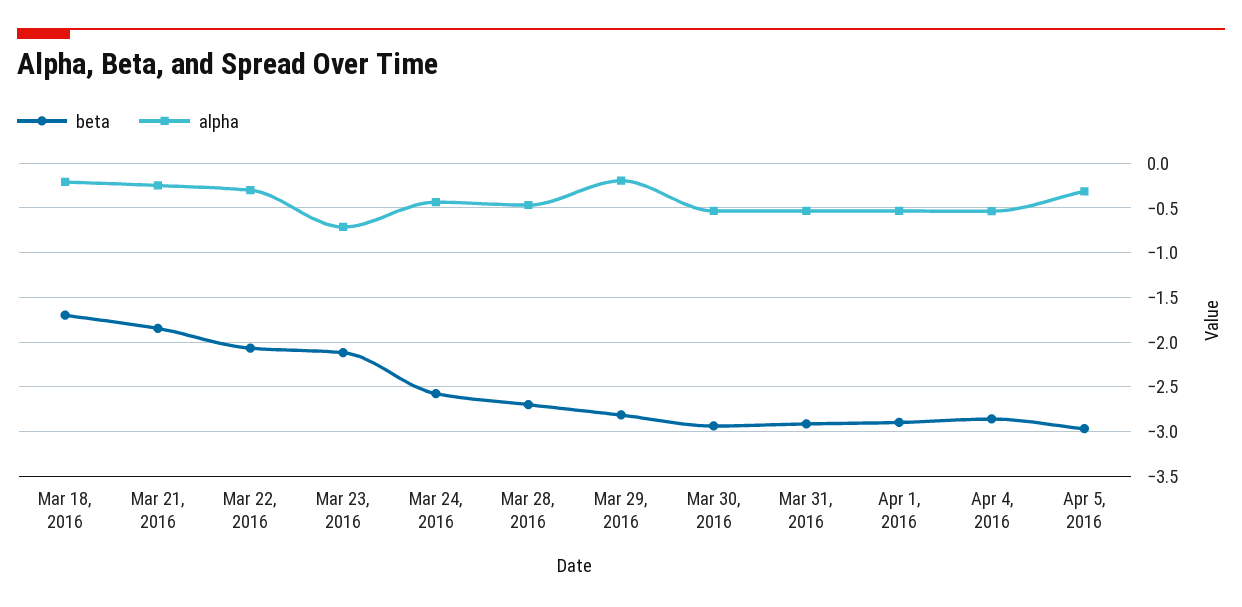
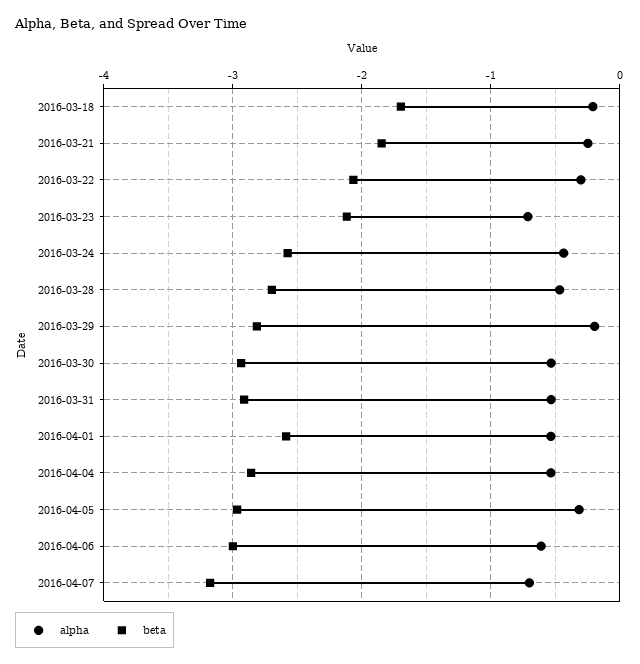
beta, Apr 1, 2016: -2.9 -> -2.6
alpha, 2016-04-06: none -> -0.6
beta, 2016-04-06: none -> -3
alpha, 2016-04-07: none -> -0.7
beta, 2016-04-07: none -> -3.2

